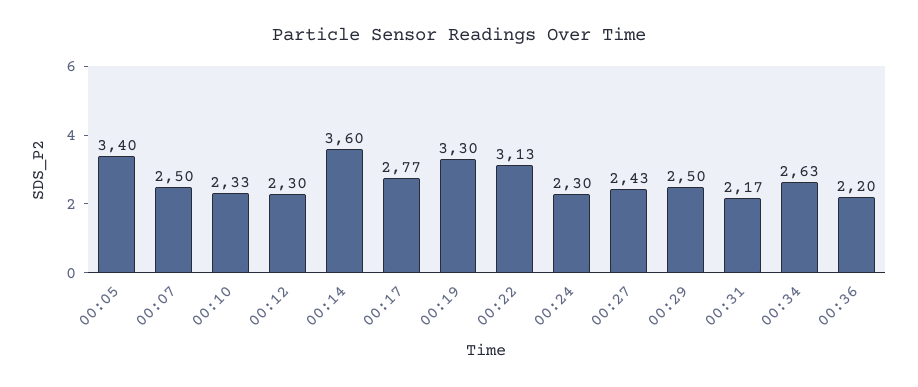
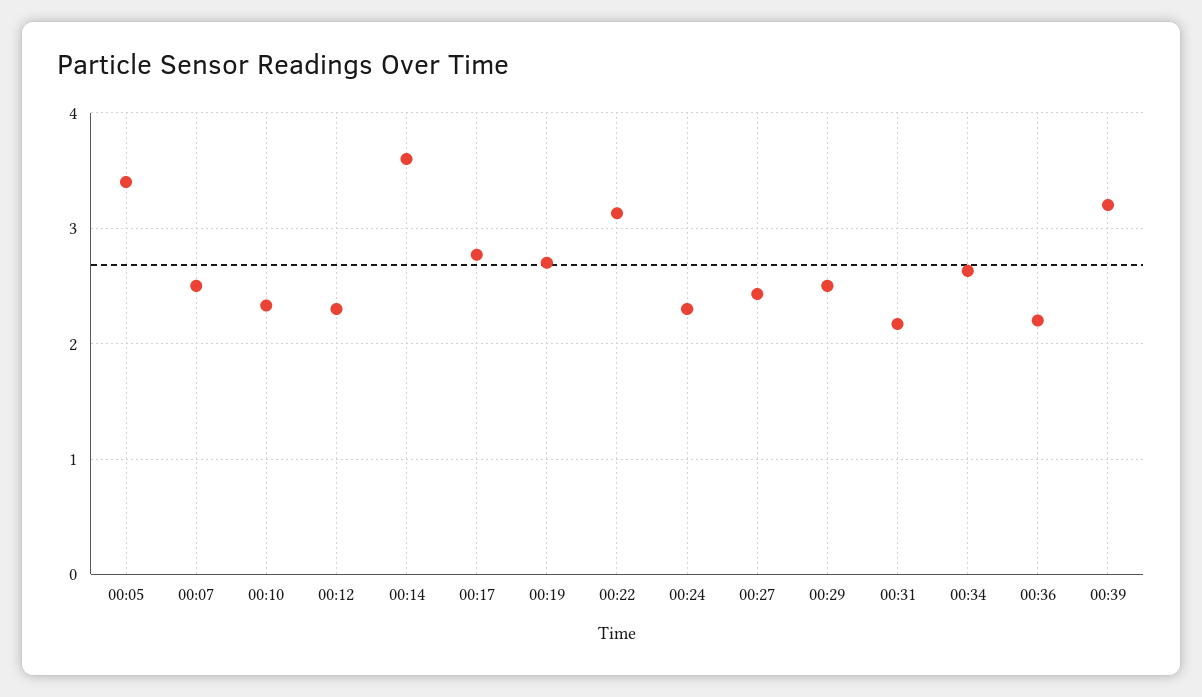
00:19: 3.3 -> 2.7
00:39: none -> 3.2

